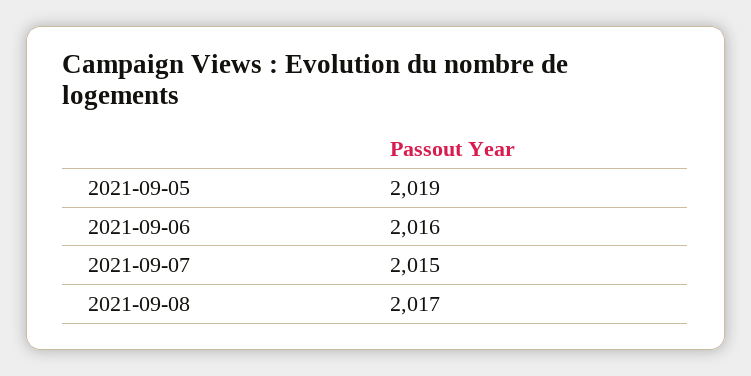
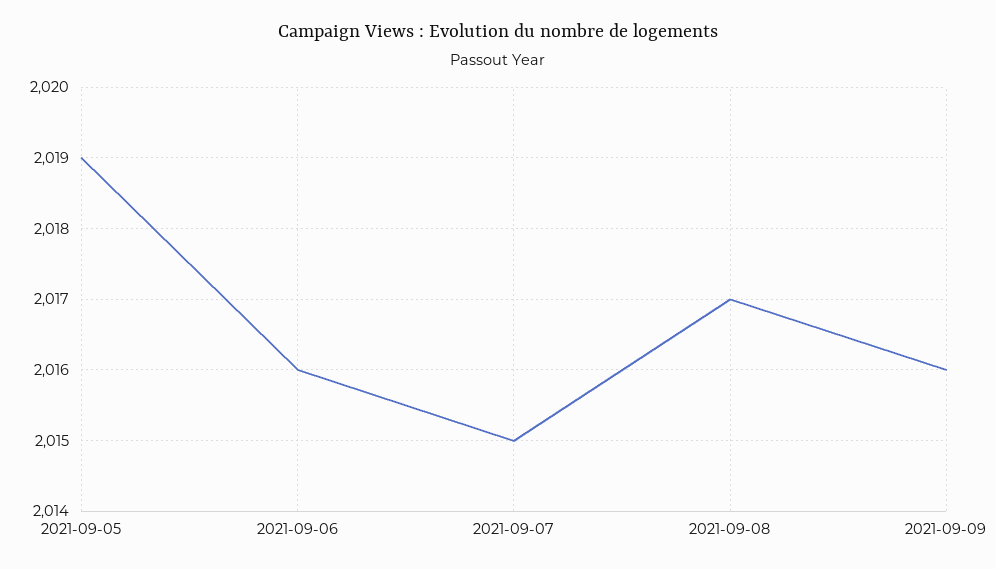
2021-09-09: none -> 2016

